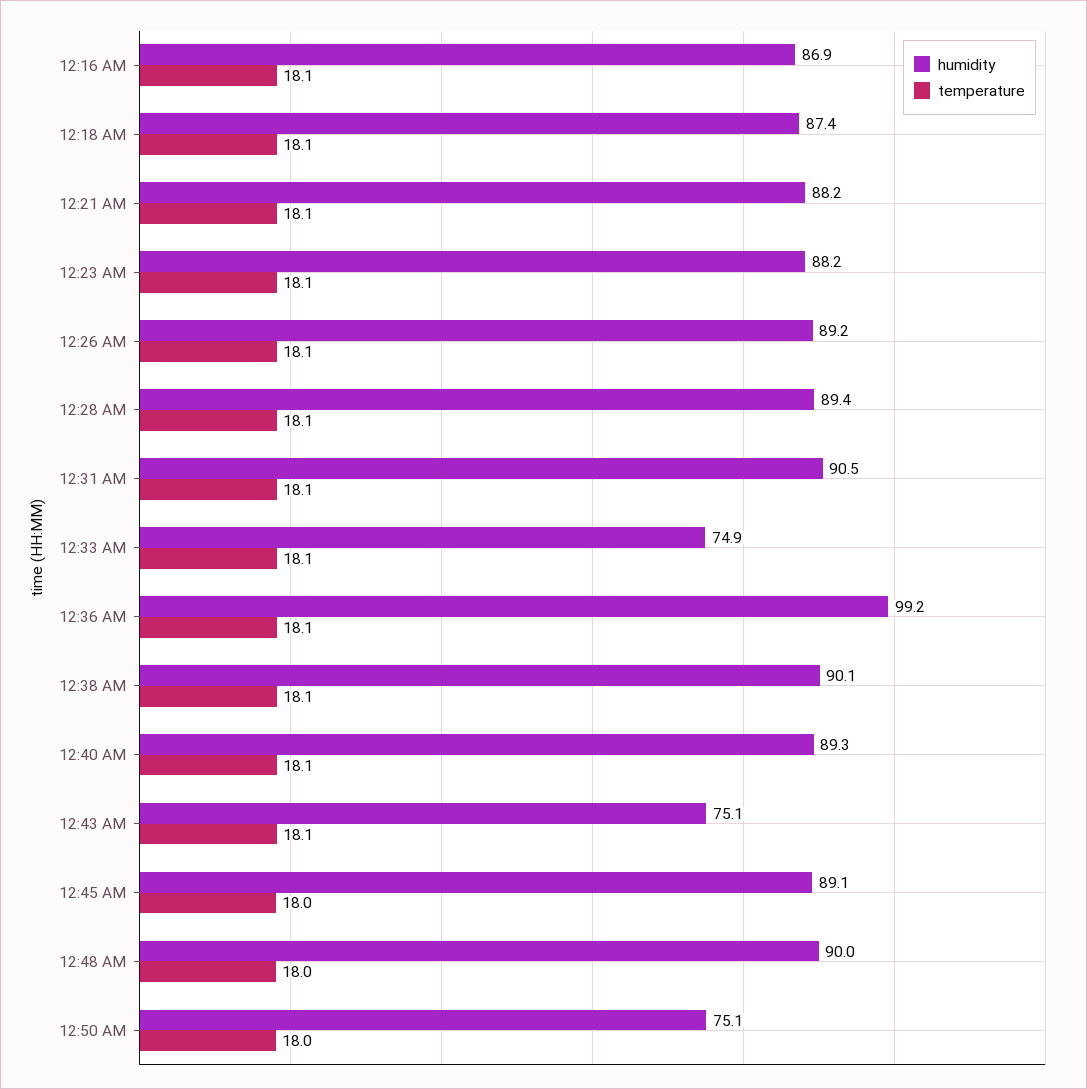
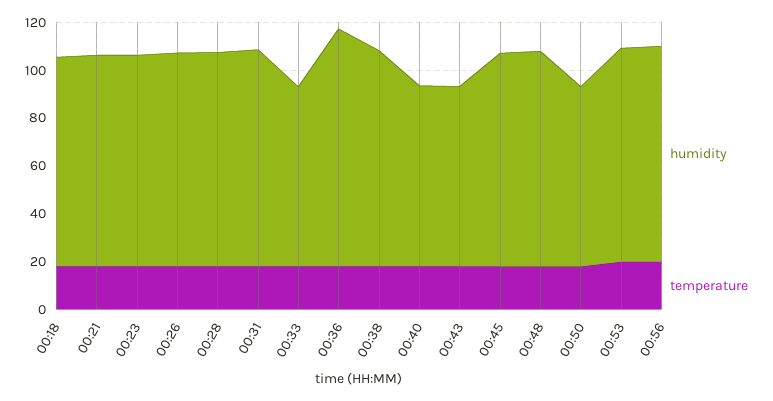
humidity, 12:16 AM: 86.9 -> none
temperature, 12:16 AM: 18.1 -> none
humidity, 12:40 AM: 89.3 -> 75
humidity, 00:53: none -> 90
temperature, 00:53: none -> 20
humidity, 00:56: none -> 90
temperature, 00:56: none -> 20

